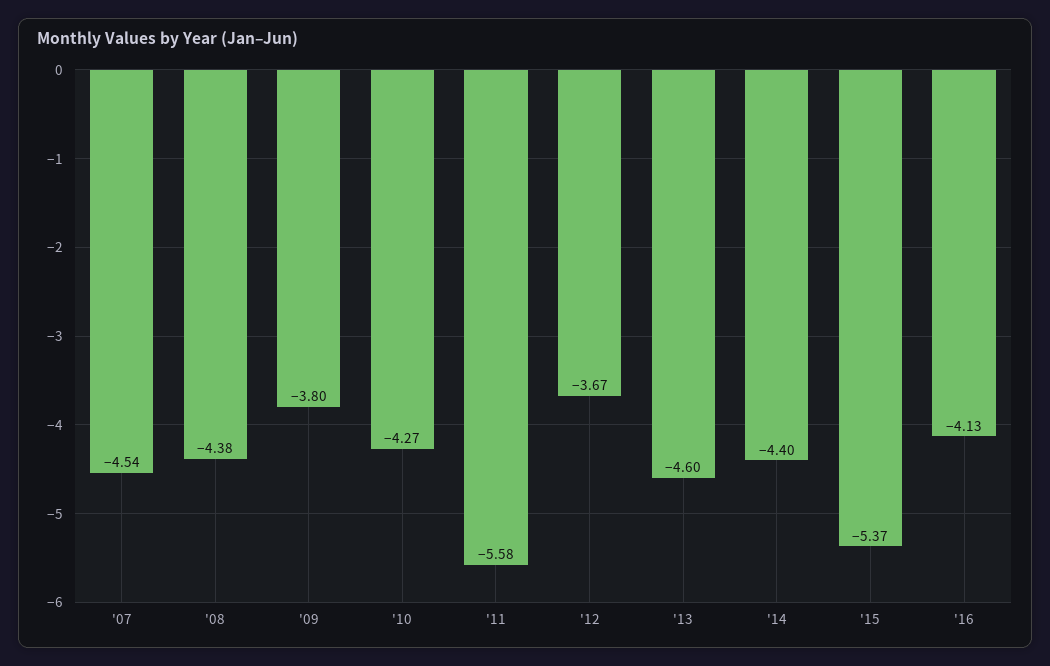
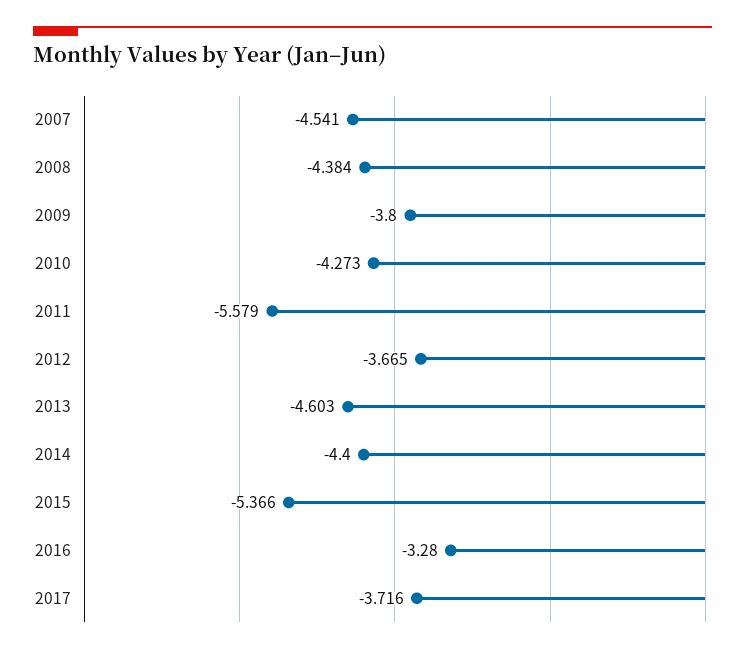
'16: -4.13 -> -3.28
2017: none -> -3.716

